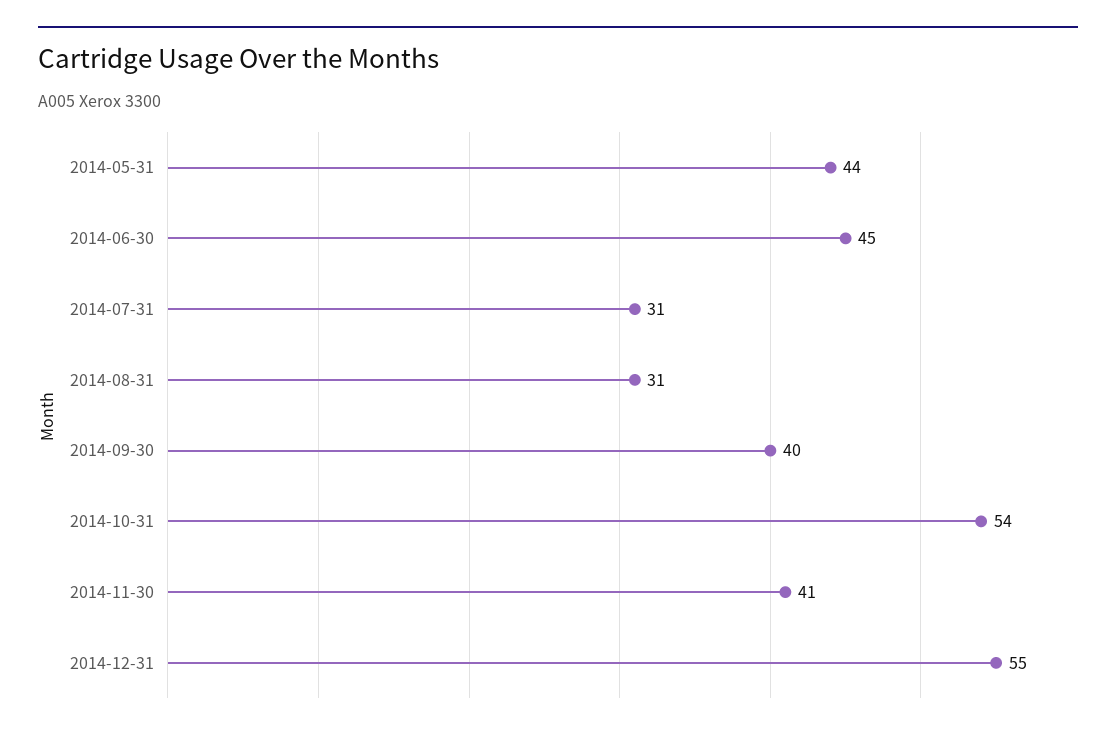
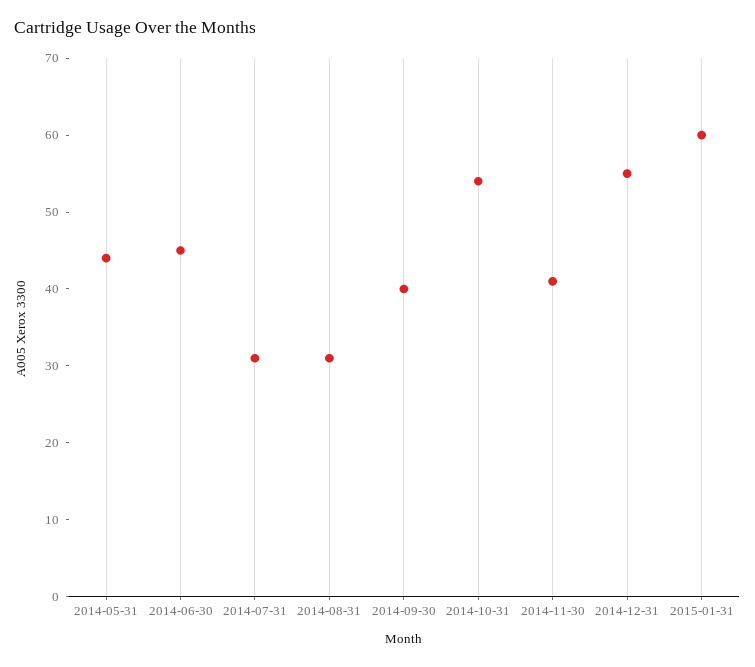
2015-01-31: none -> 60

